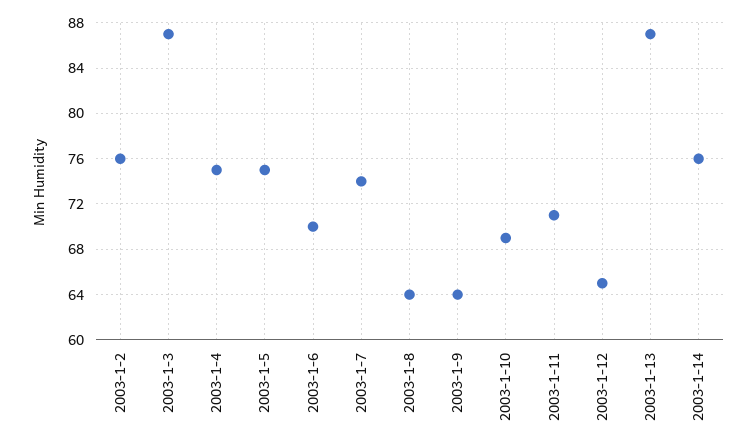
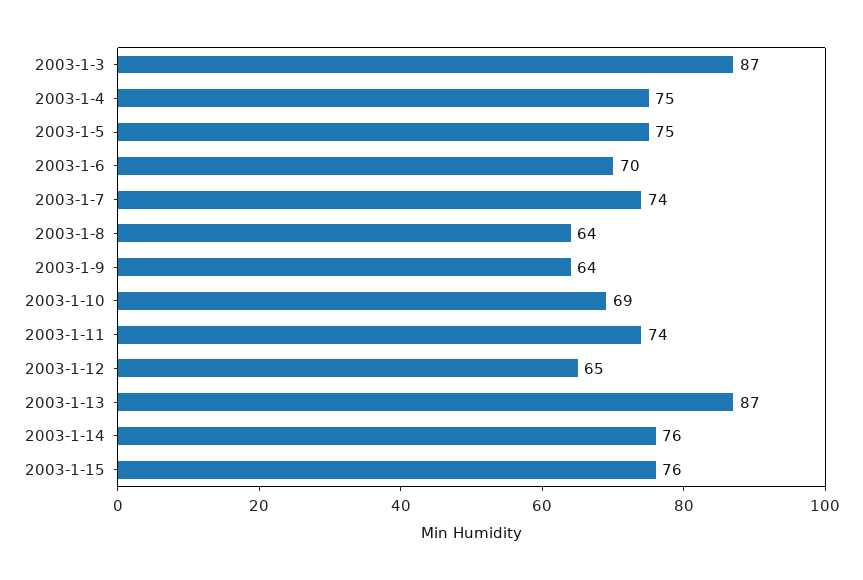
2003-1-2: 76 -> none
2003-1-11: 71 -> 74
2003-1-15: none -> 76

